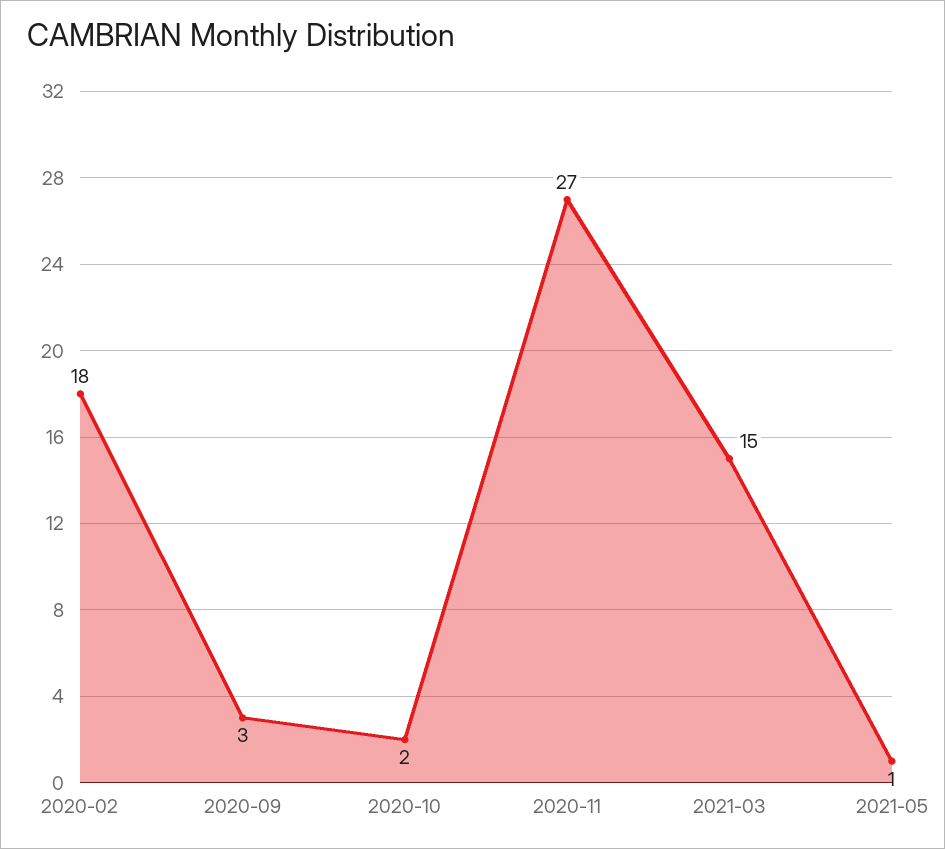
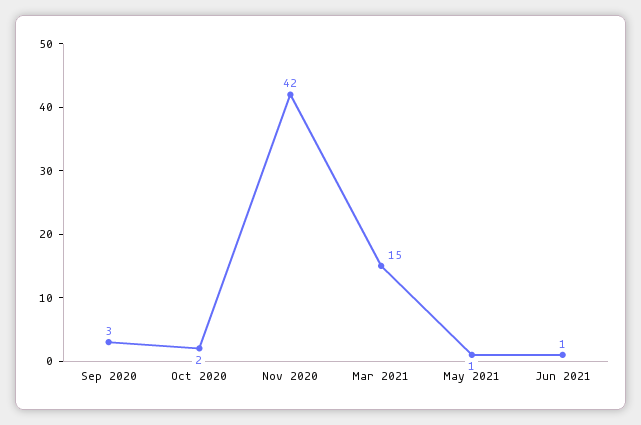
2020-02: 18 -> none
2020-11: 27 -> 42
Jun 2021: none -> 1

